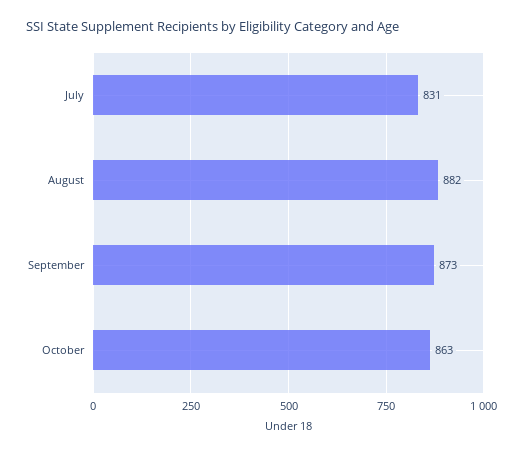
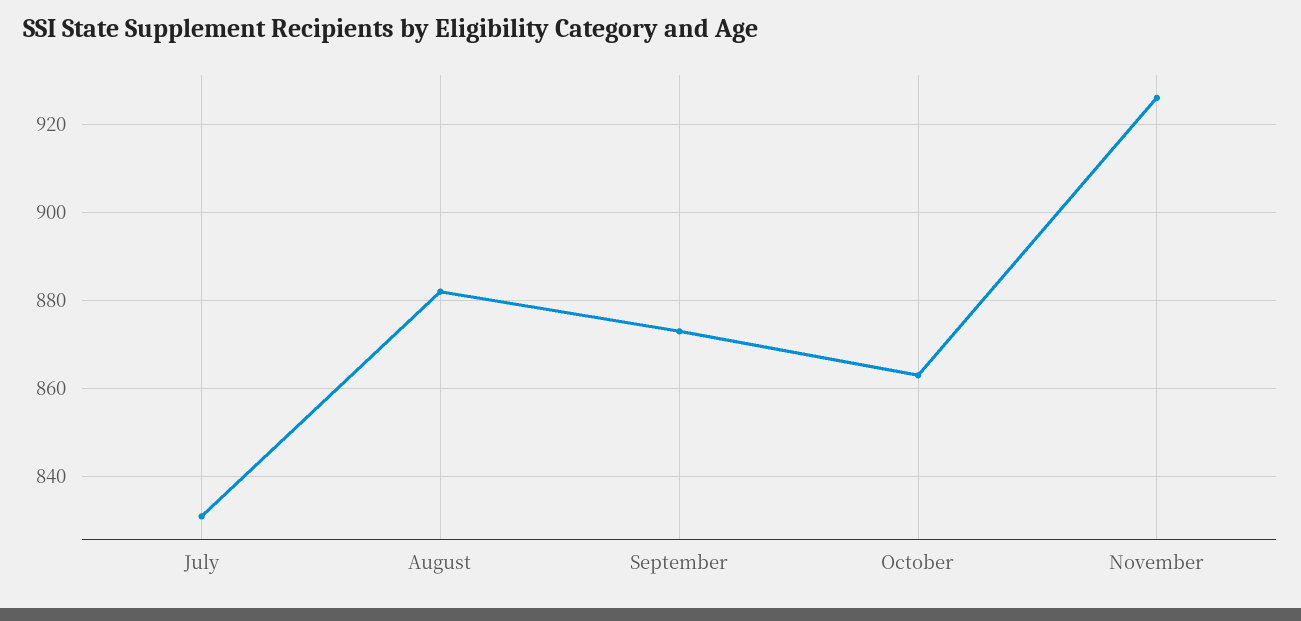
November: none -> 925

